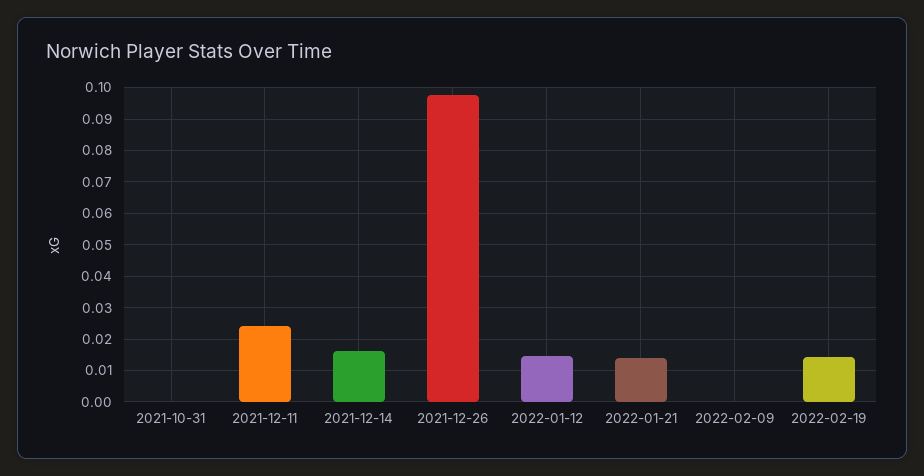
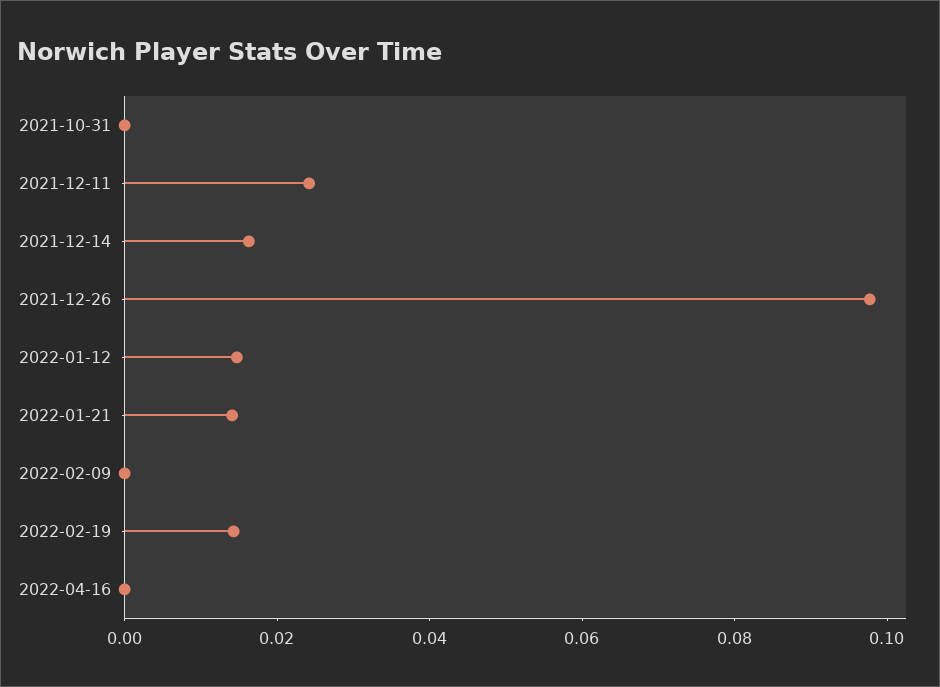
2022-04-16: none -> 0

